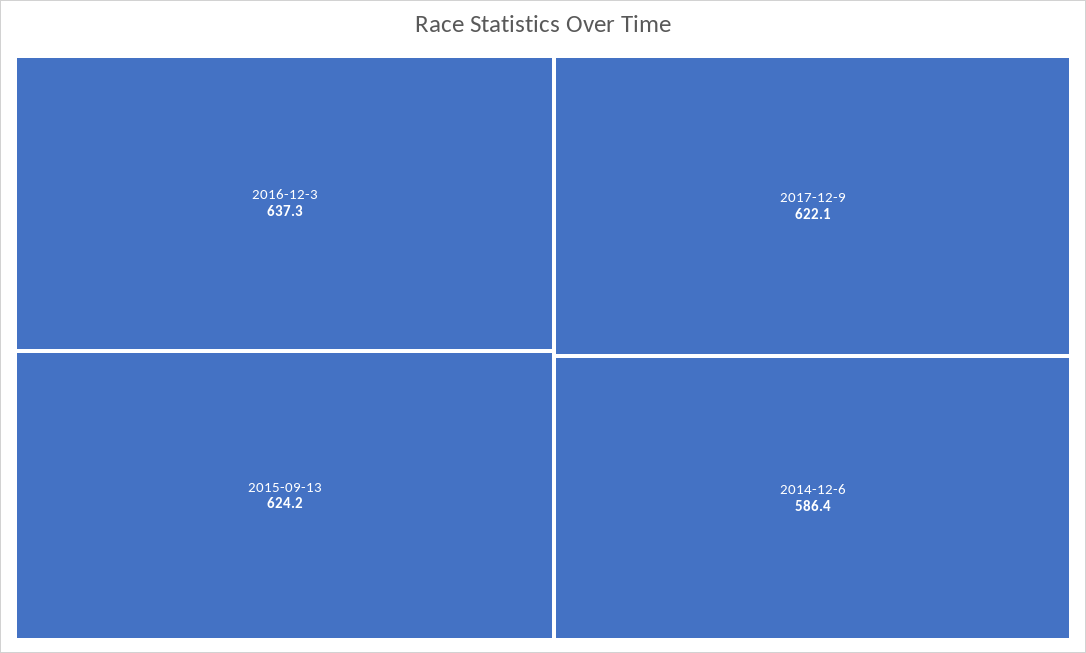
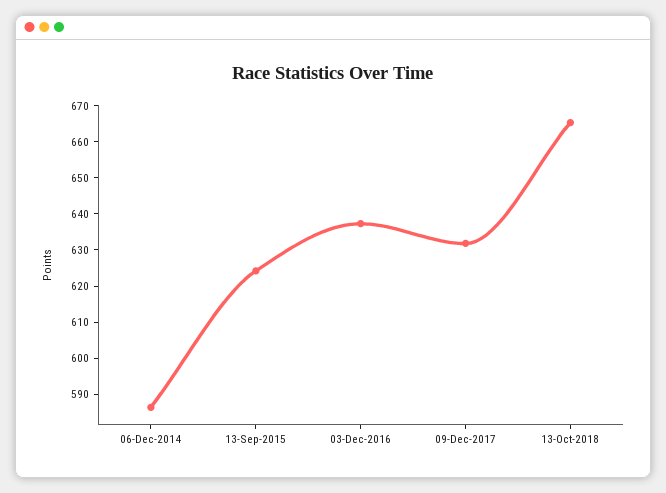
2017-12-9: 622.1 -> 632.5
13-Oct-2018: none -> 665

